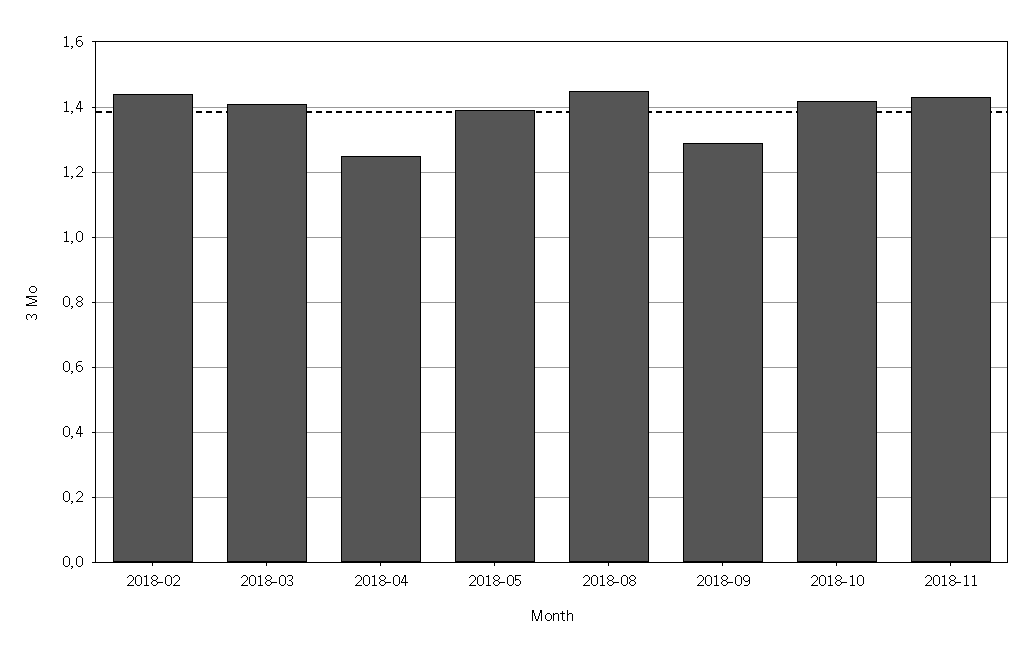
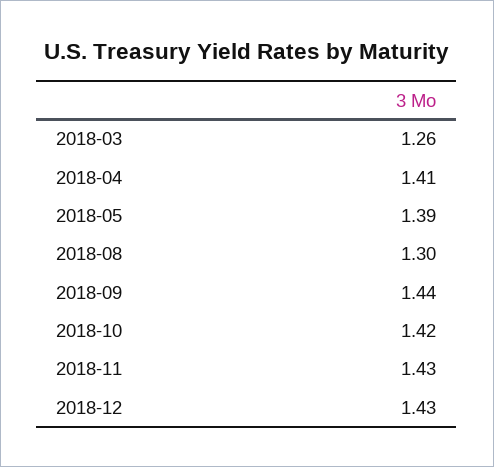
2018-02: 1.45 -> none
2018-03: 1.4 -> 1.26
2018-04: 1.25 -> 1.41
2018-08: 1.45 -> 1.3
2018-09: 1.3 -> 1.44
2018-12: none -> 1.43

